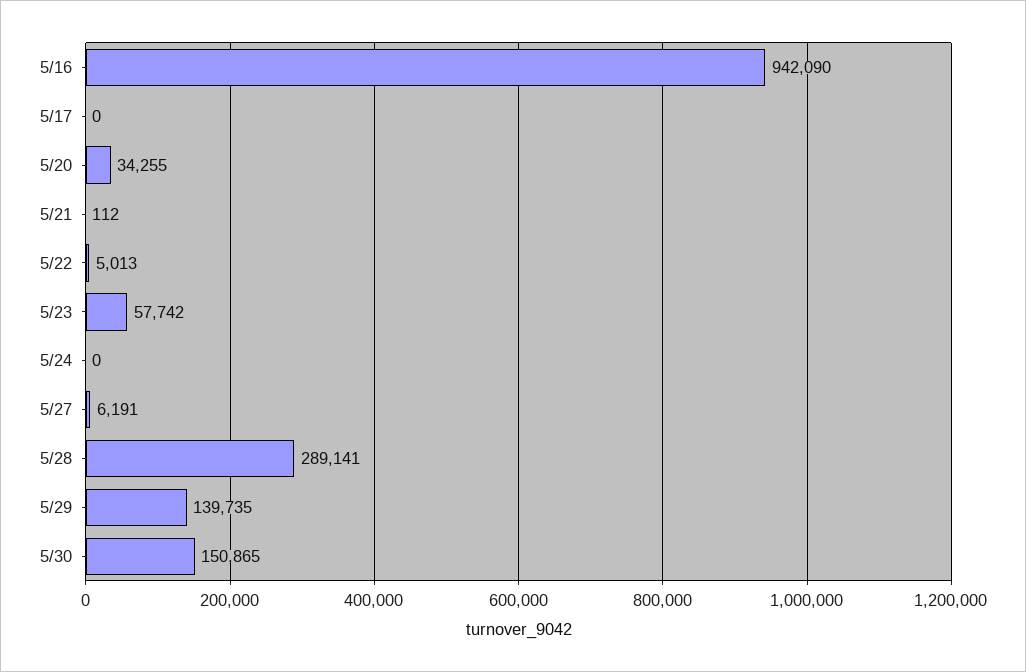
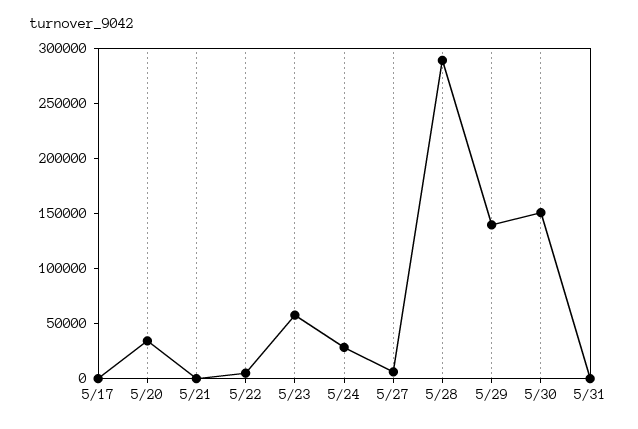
5/16: 942090 -> none
5/24: 0 -> 30000
5/31: none -> 0

